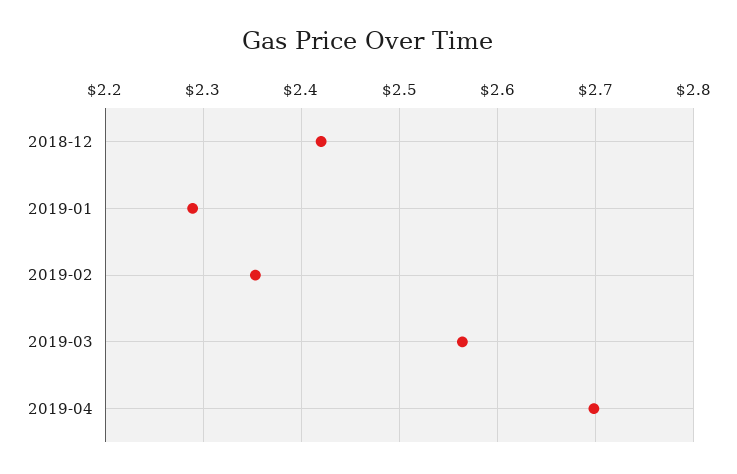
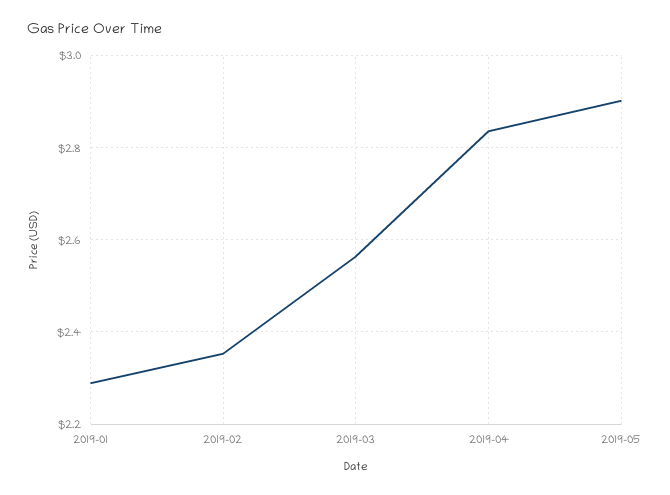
2018-12: 2.42 -> none
2019-04: 2.7 -> 2.84
2019-05: none -> 2.9

